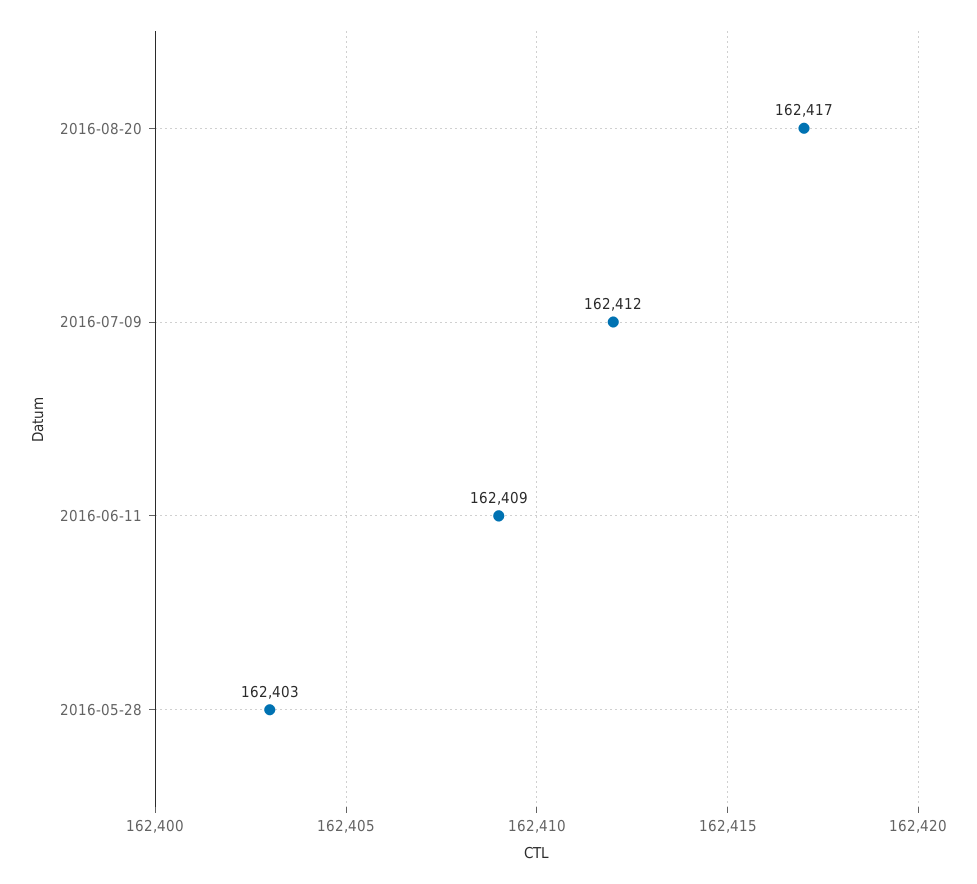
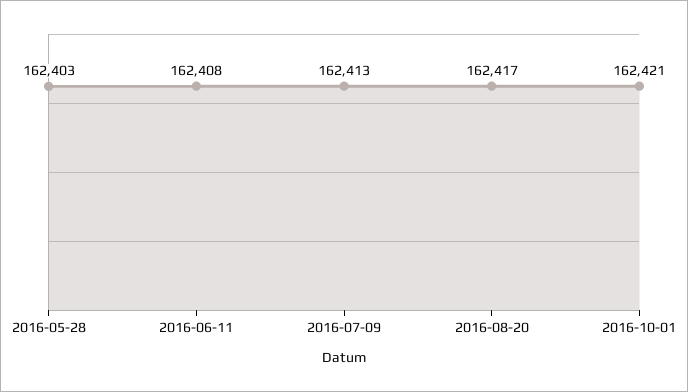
2016-07-09: 162412 -> 162413
2016-06-11: 162409 -> 162408
2016-10-01: none -> 162421

